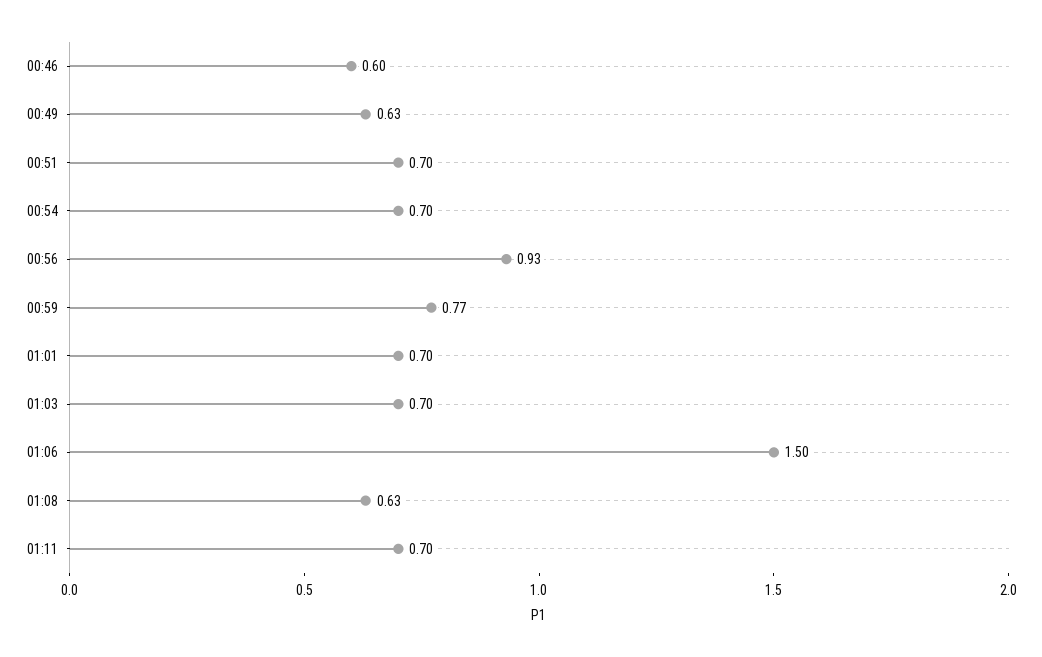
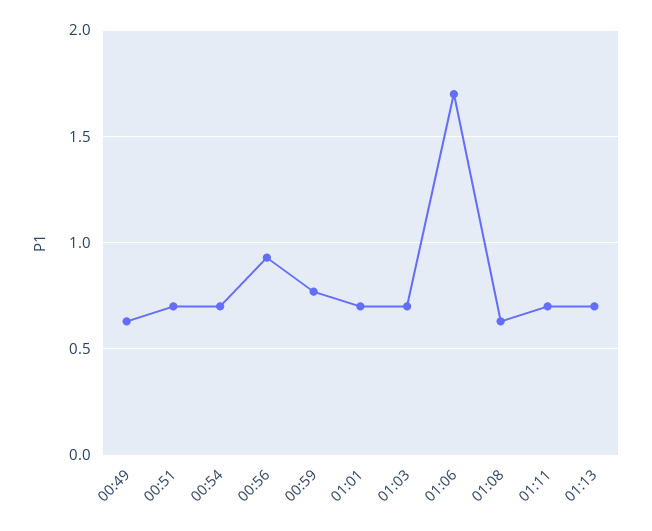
00:46: 0.6 -> none
01:06: 1.5 -> 1.7
01:13: none -> 0.7

